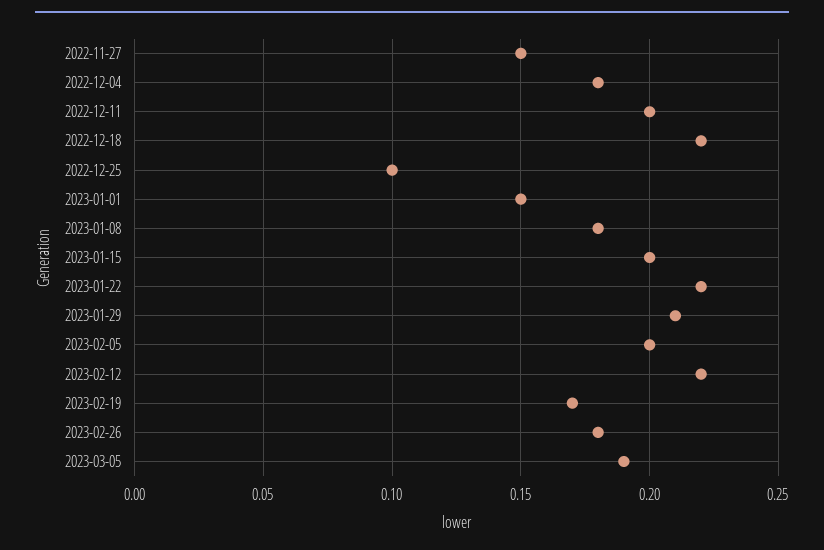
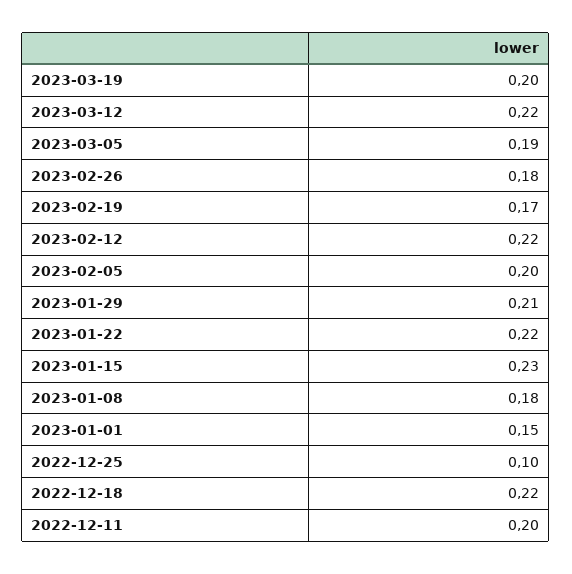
2022-11-27: 0.15 -> none
2022-12-04: 0.18 -> none
2023-01-15: 0.2 -> 0.23
2023-03-19: none -> 0.2
2023-03-12: none -> 0.22

